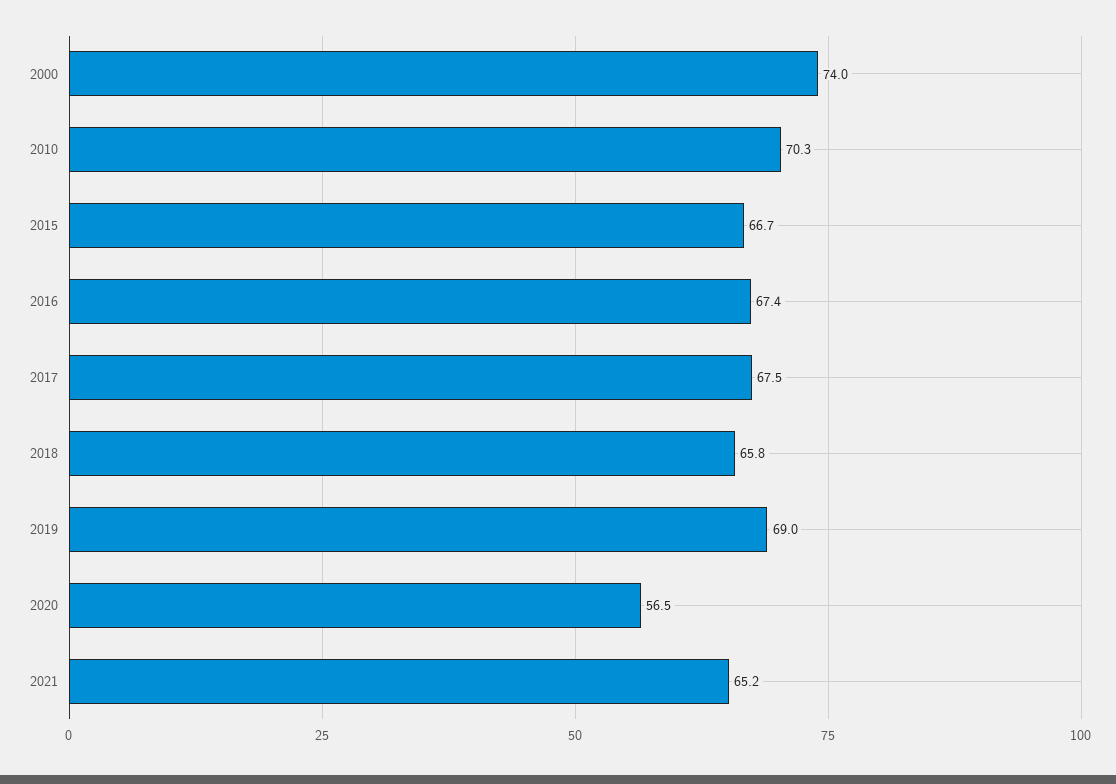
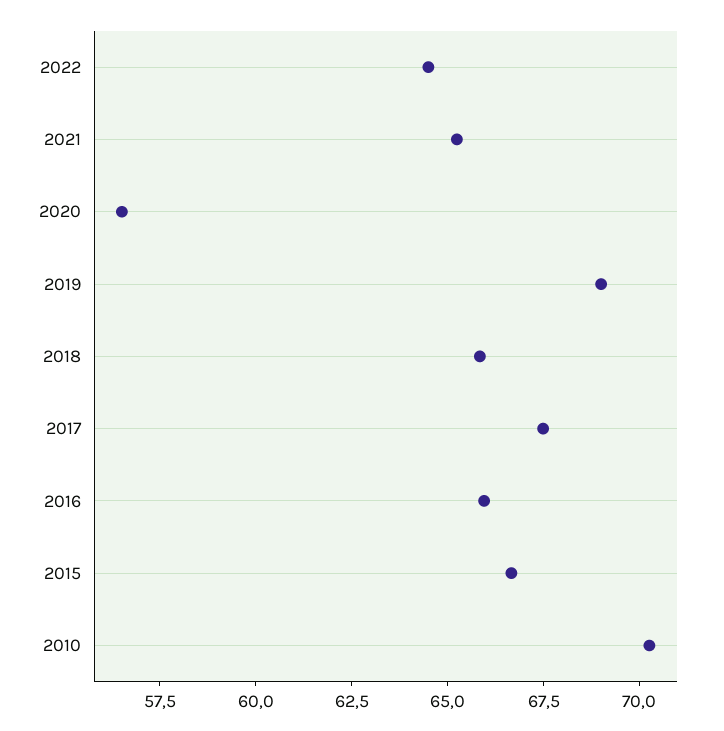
2000: 74 -> none
2016: 67.4 -> 66
2022: none -> 64.5

